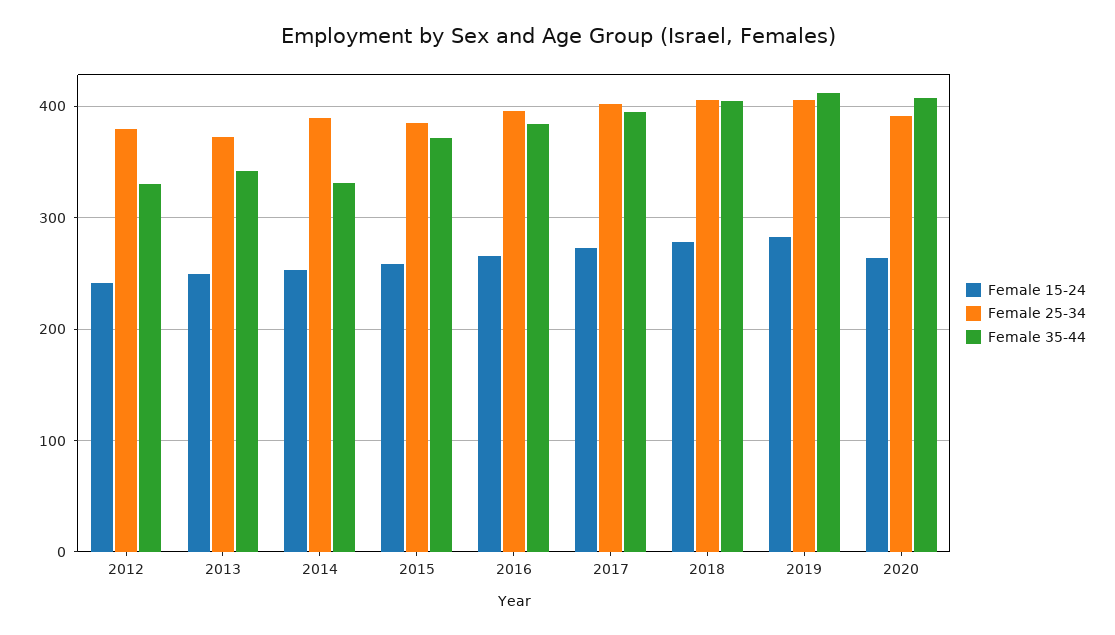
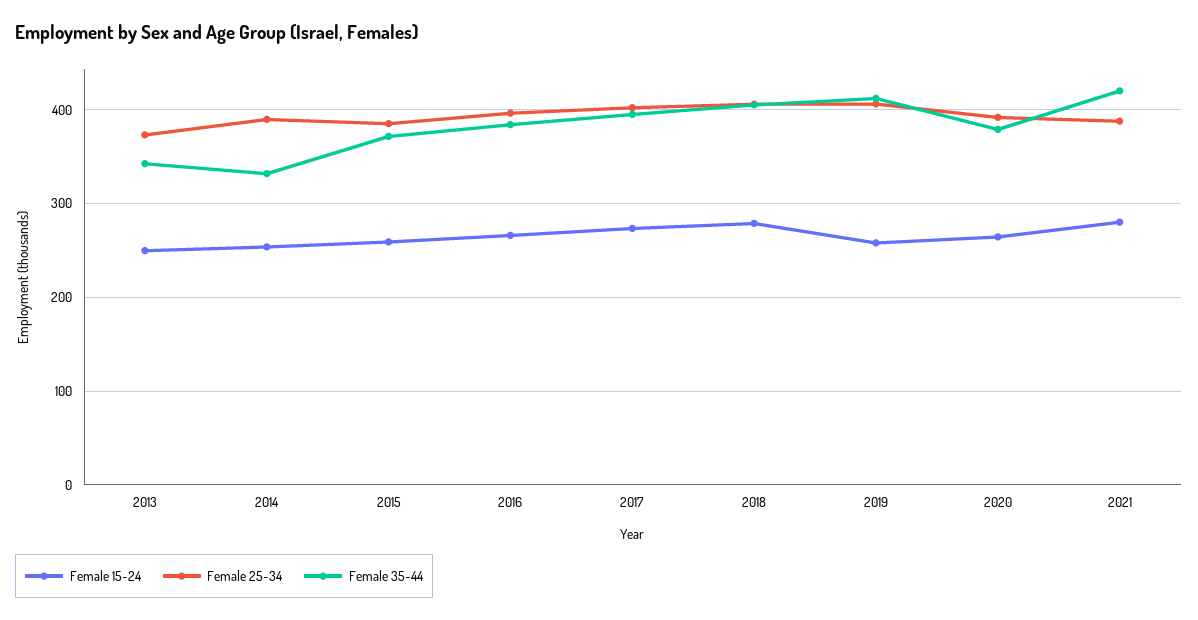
Female 15-24, 2012: 240 -> none
Female 25-34, 2012: 380 -> none
Female 35-44, 2012: 330 -> none
Female 15-24, 2019: 280 -> 260
Female 35-44, 2020: 410 -> 380
Female 15-24, 2021: none -> 280
Female 25-34, 2021: none -> 390
Female 35-44, 2021: none -> 420

